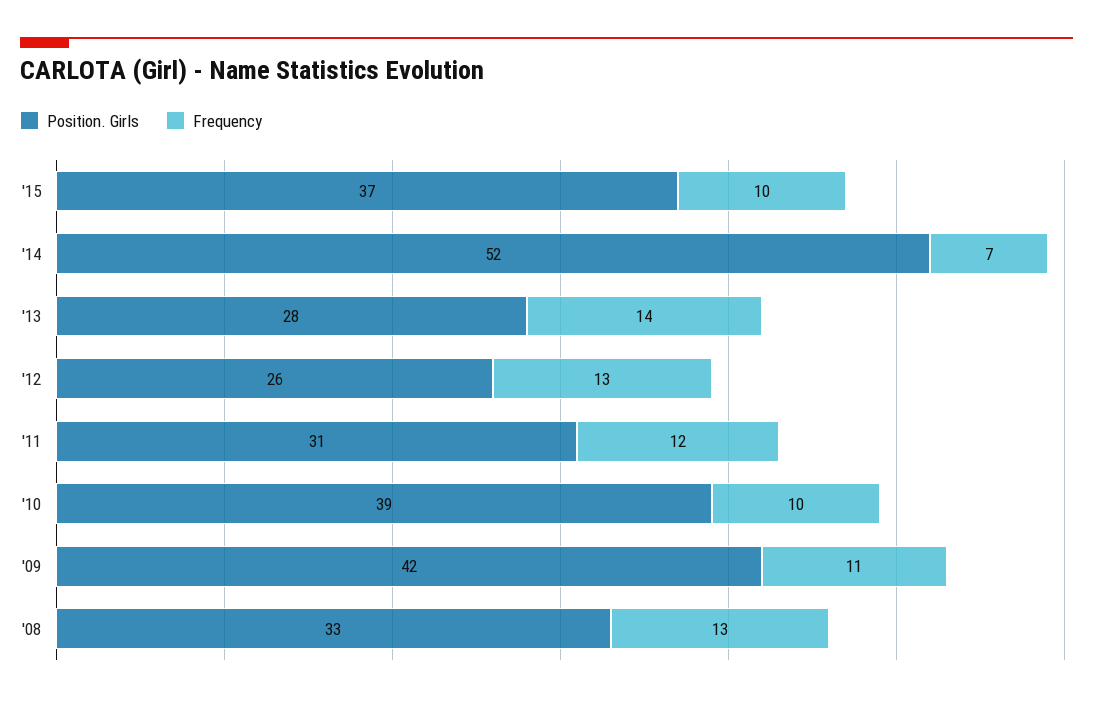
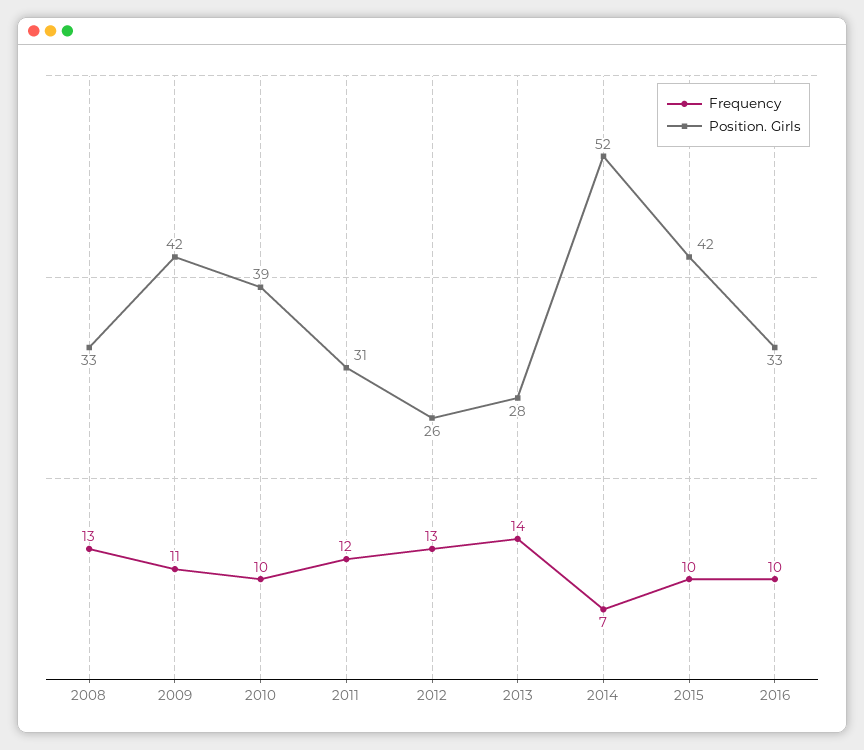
Position. Girls, '15: 37 -> 42
Frequency, 2016: none -> 10
Position. Girls, 2016: none -> 33

